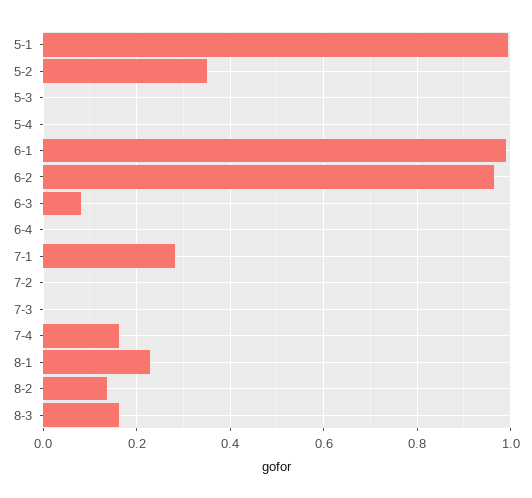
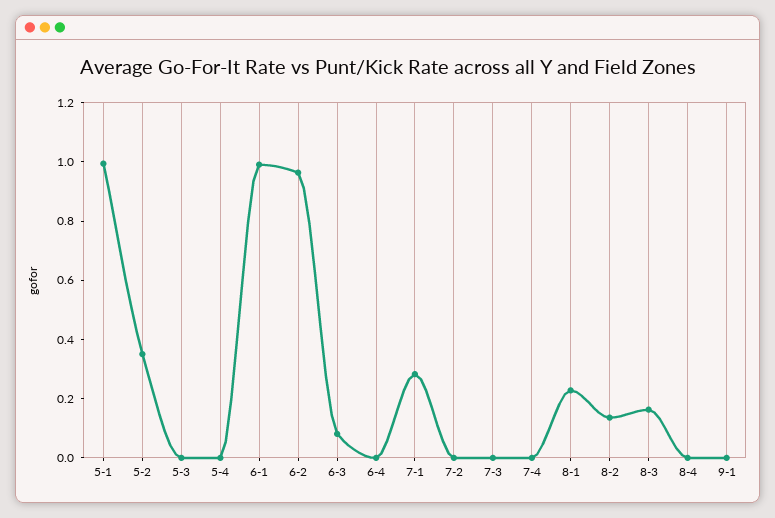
7-4: 0.16 -> 0
8-4: none -> 0
9-1: none -> 0

